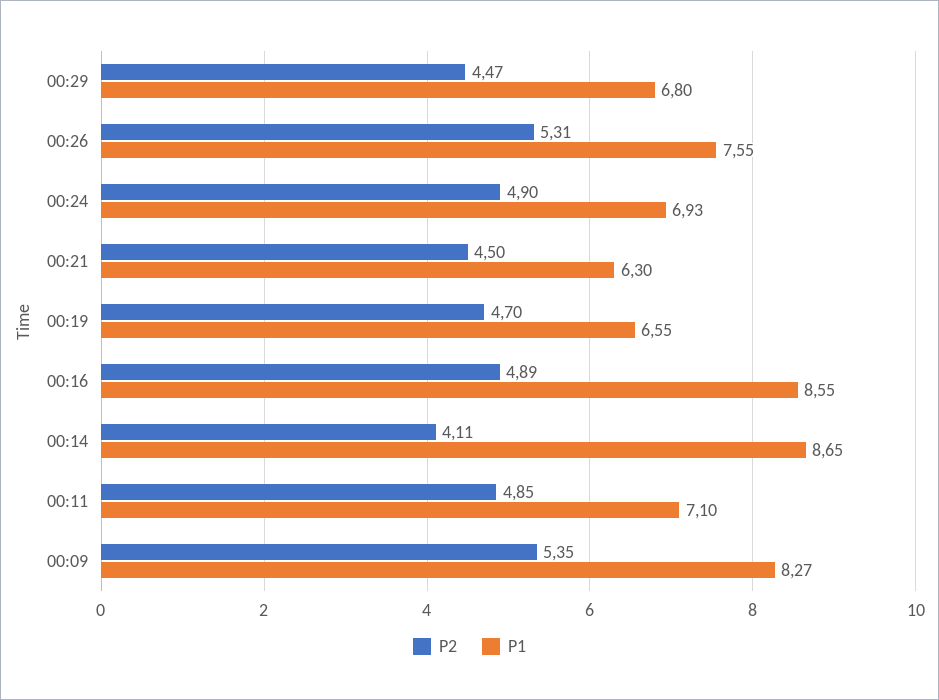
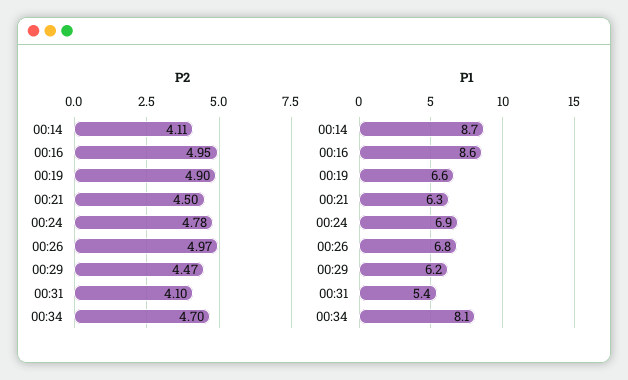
P1, 00:29: 6.8 -> 6.2
P2, 00:26: 5.31 -> 4.97
P1, 00:26: 7.55 -> 6.8
P2, 00:24: 4.9 -> 4.78
P2, 00:19: 4.7 -> 4.9
P2, 00:16: 4.89 -> 4.95
P2, 00:11: 4.85 -> none
P1, 00:11: 7.1 -> none
P2, 00:09: 5.35 -> none
P1, 00:09: 8.27 -> none
P2, 00:31: none -> 4.1
P2, 00:34: none -> 4.7
P1, 00:31: none -> 5.4
P1, 00:34: none -> 8.1

